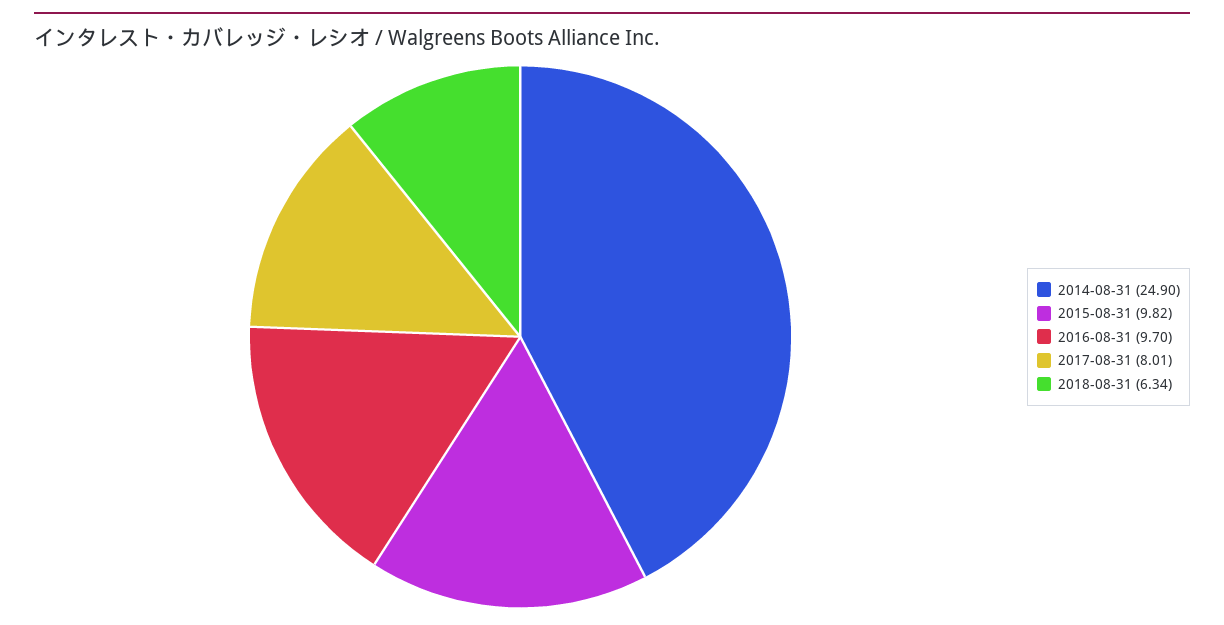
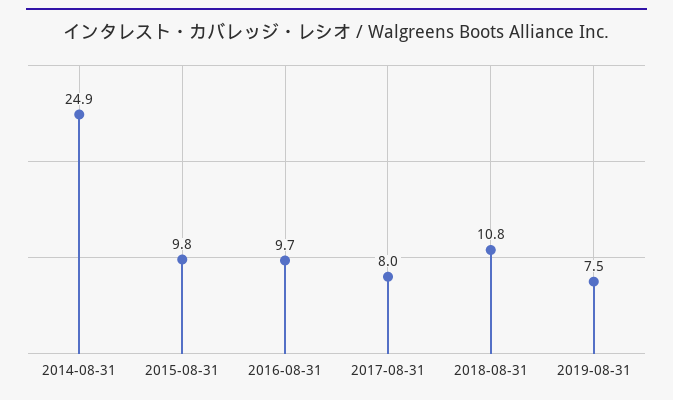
2018-08-31: 6.34 -> 10.8
2019-08-31: none -> 7.5

